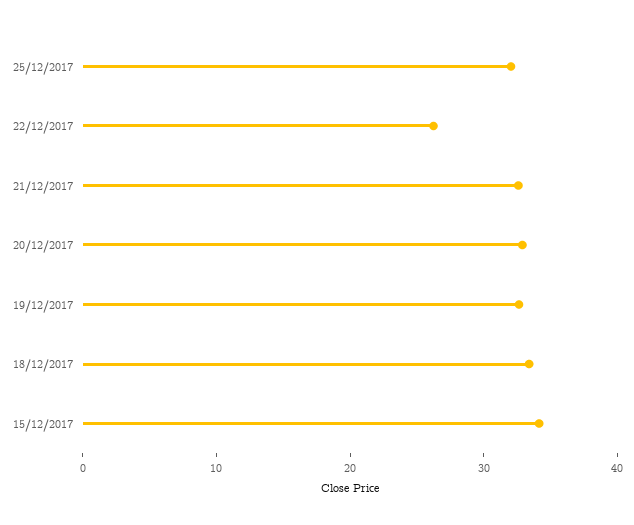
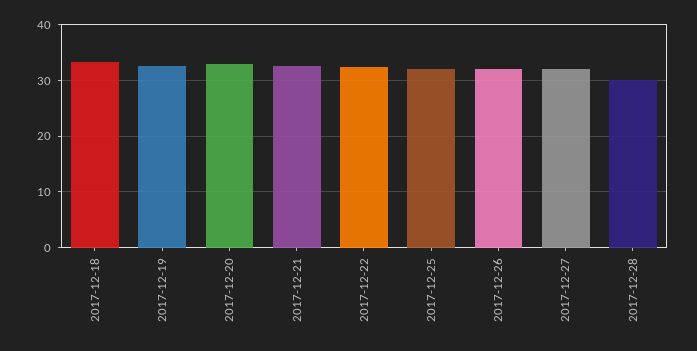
22/12/2017: 26 -> 32
15/12/2017: 34 -> none
2017-12-26: none -> 32
2017-12-27: none -> 32
2017-12-28: none -> 30

